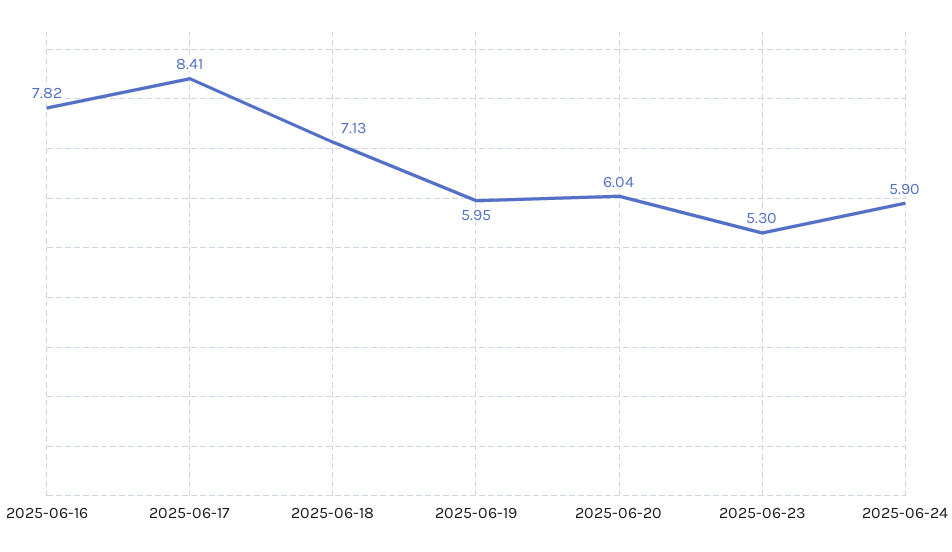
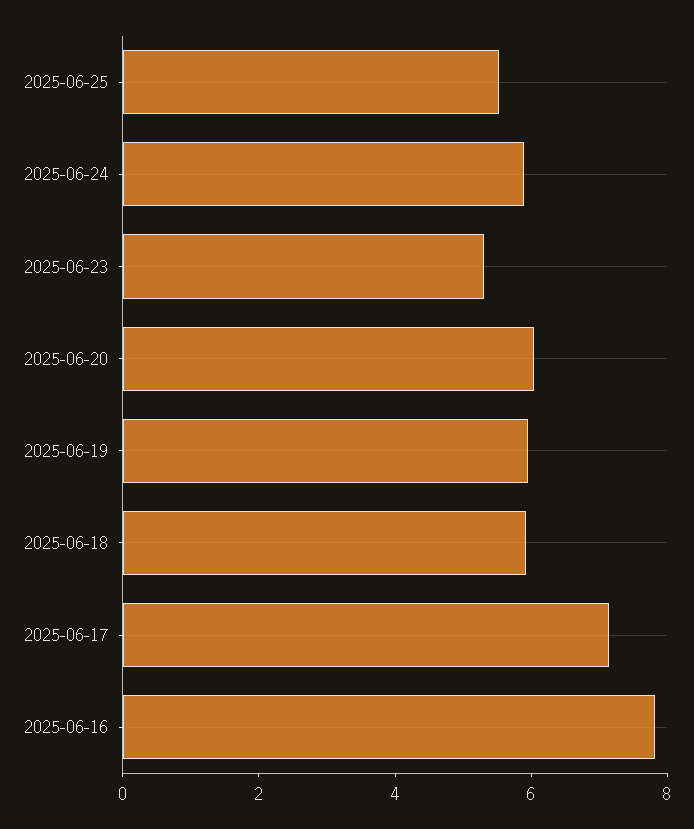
2025-06-17: 8.41 -> 7
2025-06-18: 7.13 -> 6
2025-06-25: none -> 5.5

